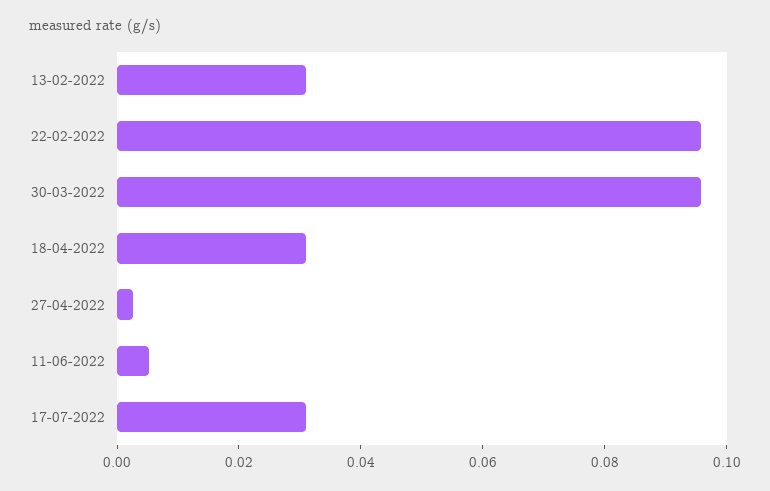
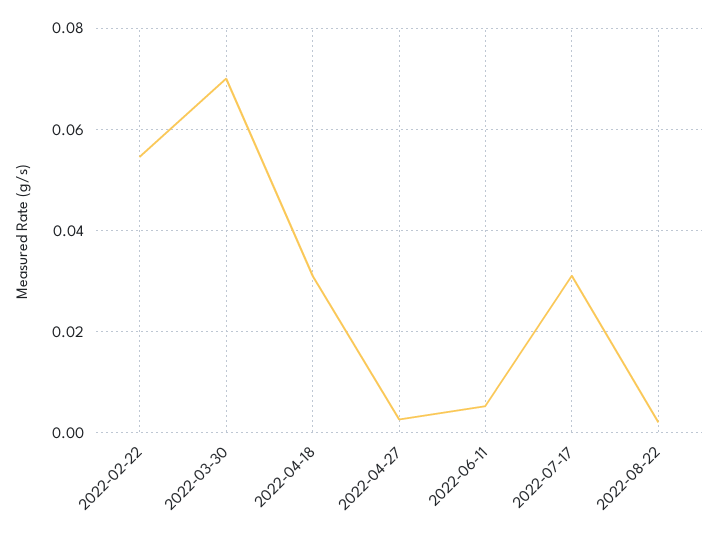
13-02-2022: 0.03 -> none
22-02-2022: 0.095 -> 0.054
30-03-2022: 0.095 -> 0.07
2022-08-22: none -> 0.002

